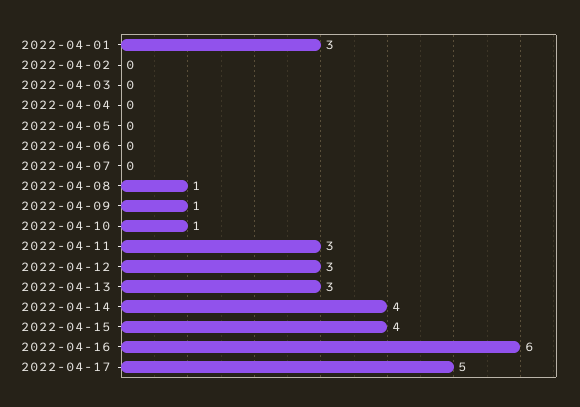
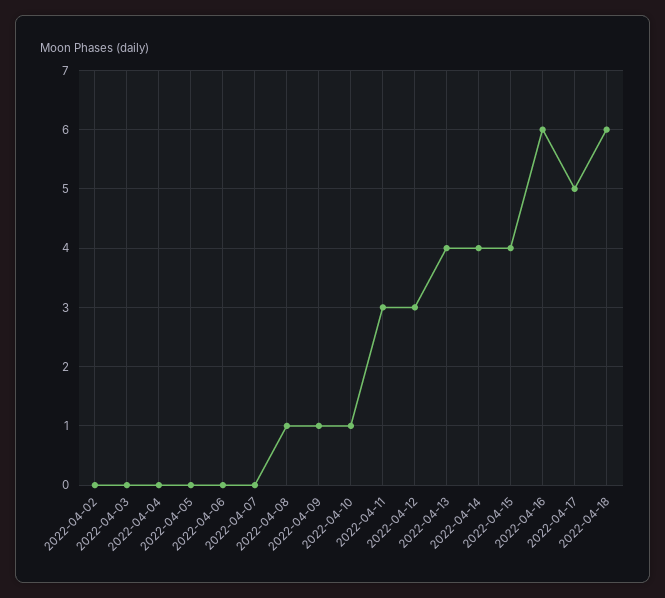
2022-04-01: 3 -> none
2022-04-13: 3 -> 4
2022-04-18: none -> 6

